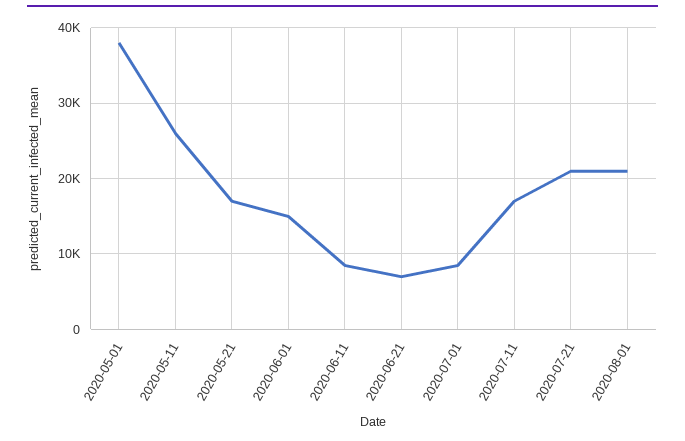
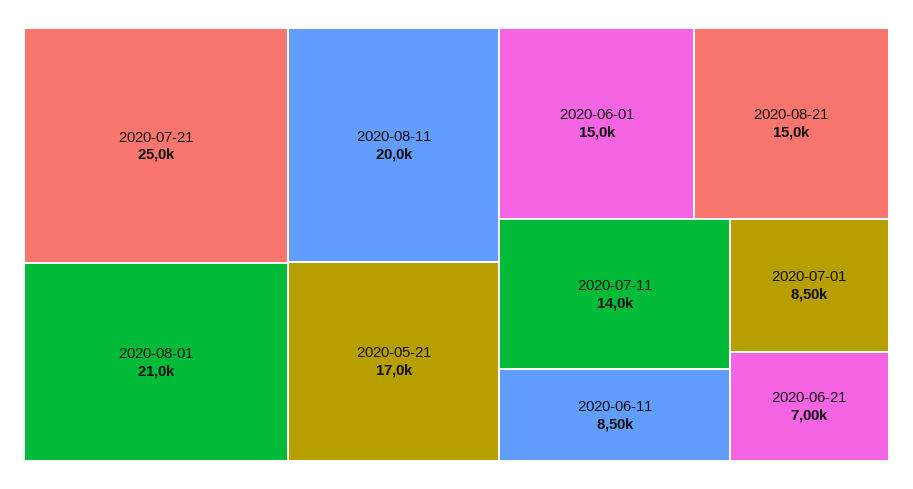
2020-05-01: 38000 -> none
2020-05-11: 26000 -> none
2020-07-11: 17000 -> 14000
2020-07-21: 21000 -> 25000
2020-08-11: none -> 20000
2020-08-21: none -> 15000

